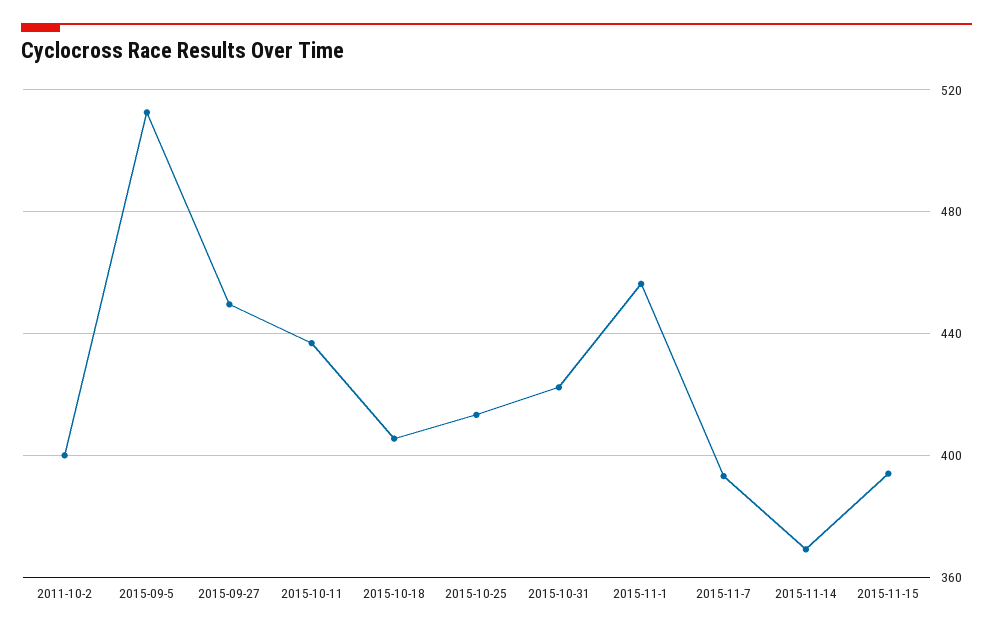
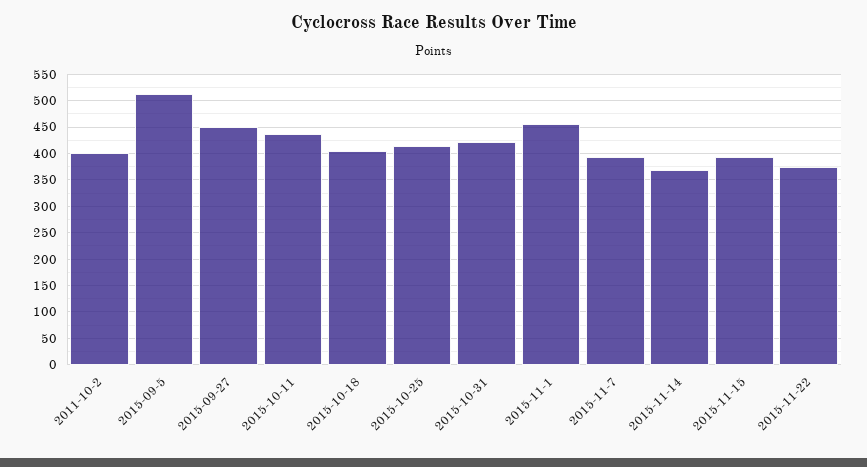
2015-11-22: none -> 375

